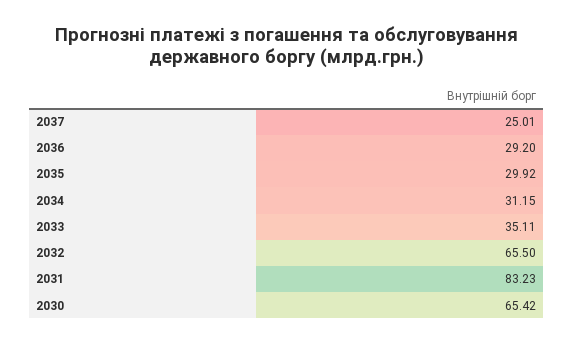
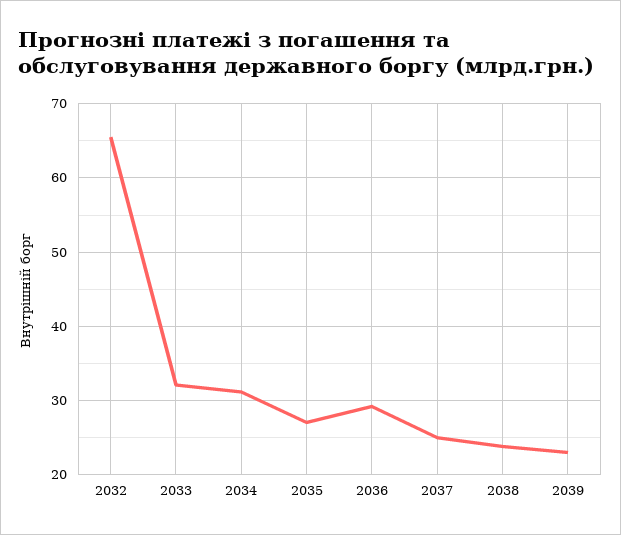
2035: 29.92 -> 27
2033: 35.11 -> 32
2031: 83.23 -> none
2030: 65.42 -> none
2038: none -> 24
2039: none -> 23

